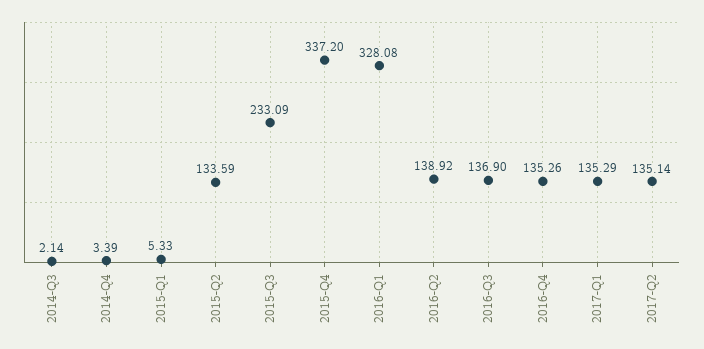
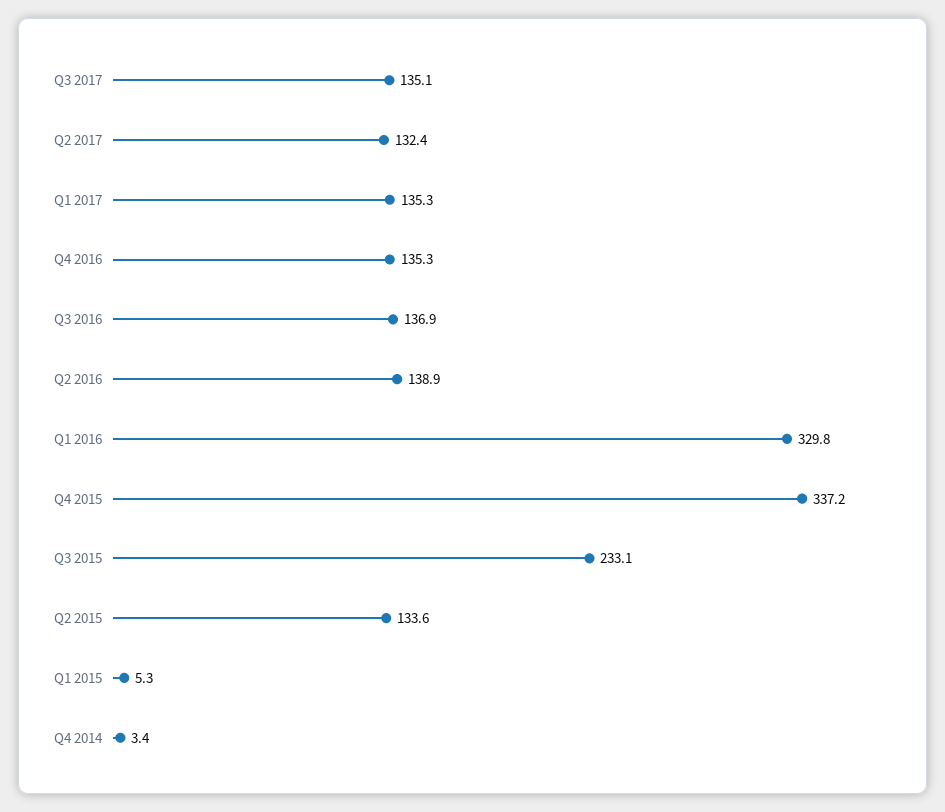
2014-Q3: 2.14 -> none
2016-Q1: 328.08 -> 329.8
2017-Q2: 135.14 -> 132.4
Q3 2017: none -> 135.1

